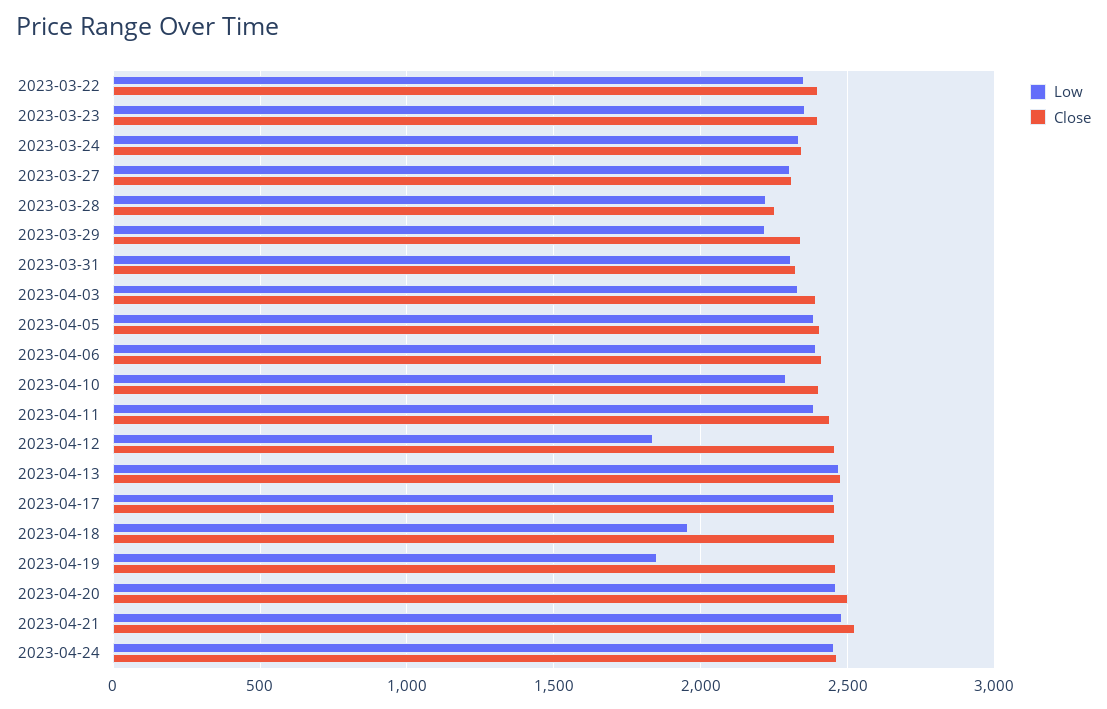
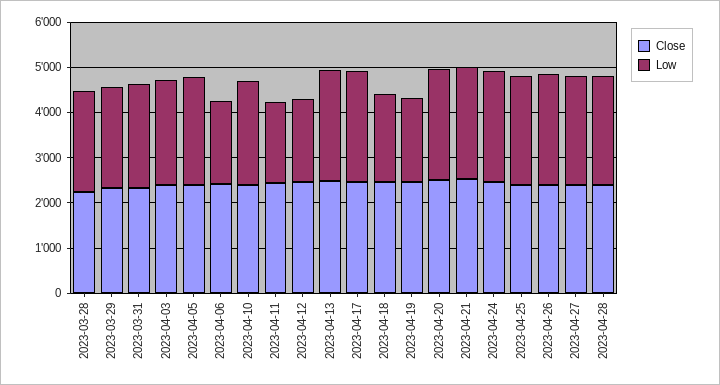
Low, 2023-03-22: 2350 -> none
Close, 2023-03-22: 2400 -> none
Low, 2023-03-23: 2350 -> none
Close, 2023-03-23: 2400 -> none
Low, 2023-03-24: 2350 -> none
Close, 2023-03-24: 2350 -> none
Low, 2023-03-27: 2300 -> none
Close, 2023-03-27: 2300 -> none
Low, 2023-04-06: 2400 -> 1800
Low, 2023-04-11: 2400 -> 1800
Close, 2023-04-25: none -> 2400
Low, 2023-04-25: none -> 2400
Close, 2023-04-26: none -> 2400
Low, 2023-04-26: none -> 2400
Close, 2023-04-27: none -> 2400
Low, 2023-04-27: none -> 2400
Close, 2023-04-28: none -> 2400
Low, 2023-04-28: none -> 2400

